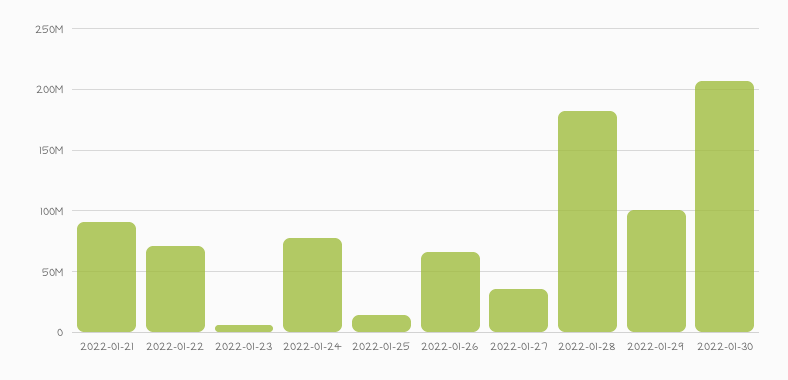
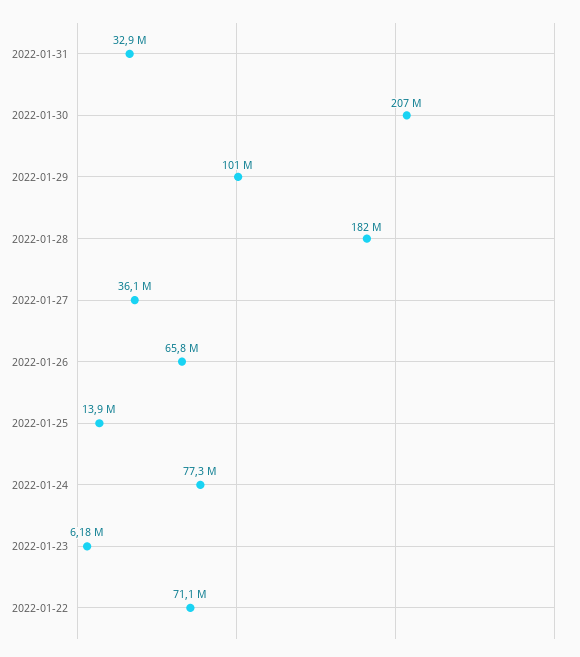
2022-01-21: 90000000 -> none
2022-01-31: none -> 32900000

